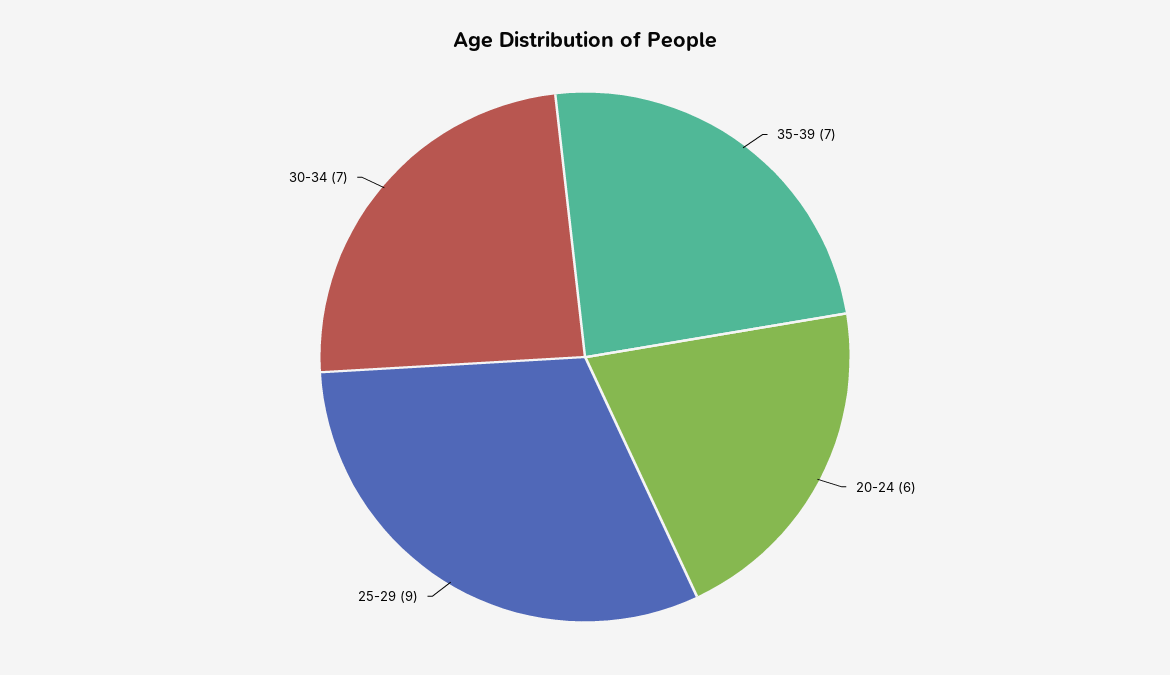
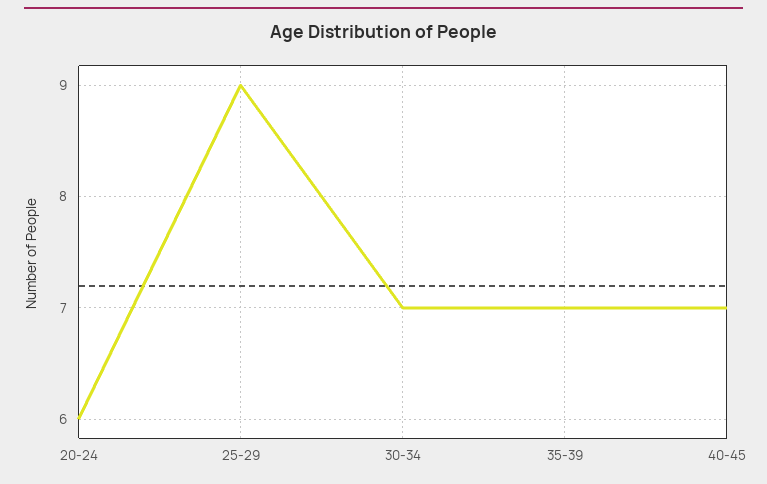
40-45: none -> 7

